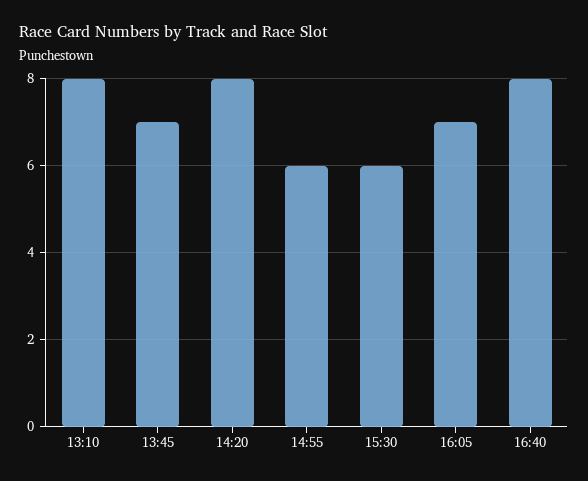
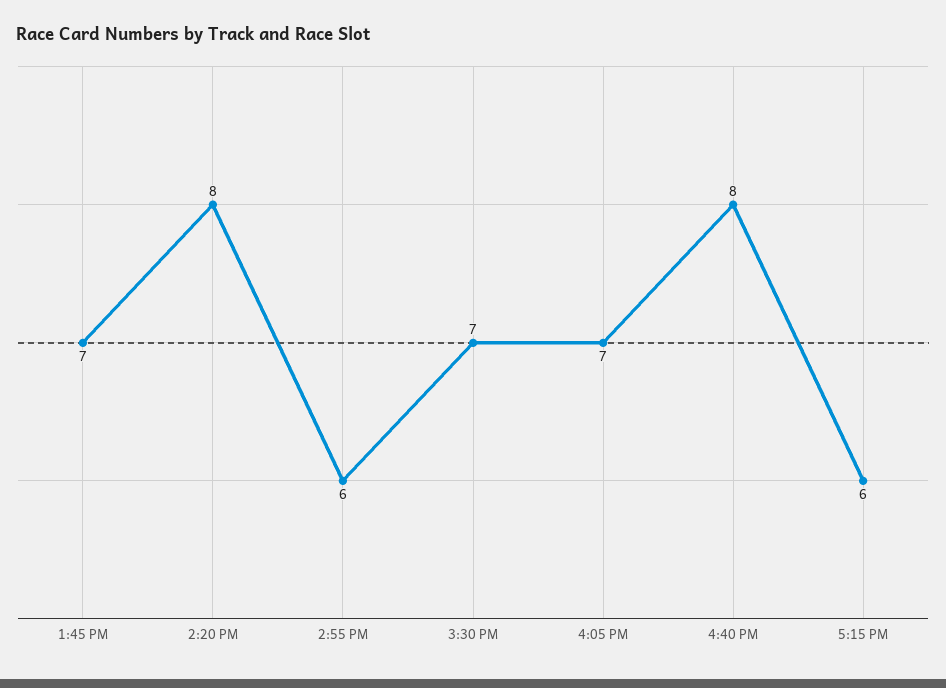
13:10: 8 -> none
15:30: 6 -> 7
5:15 PM: none -> 6

